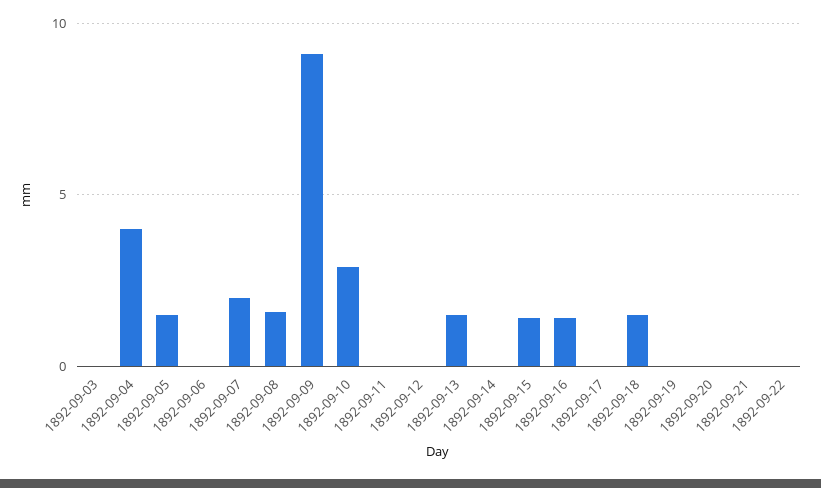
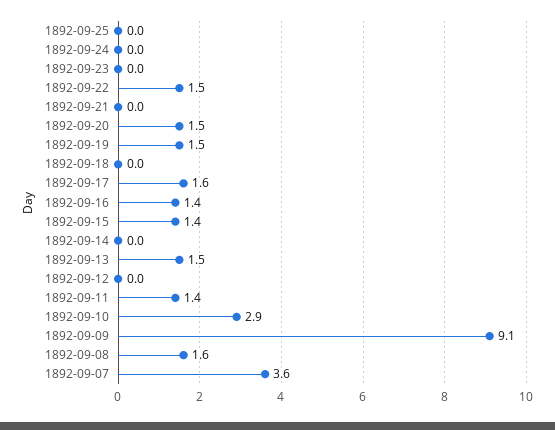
1892-09-03: 0 -> none
1892-09-04: 4 -> none
1892-09-05: 1.5 -> none
1892-09-06: 0 -> none
1892-09-07: 2 -> 3.6
1892-09-11: 0 -> 1.4
1892-09-17: 0 -> 1.6
1892-09-18: 1.5 -> 0
1892-09-19: 0 -> 1.5
1892-09-20: 0 -> 1.5
1892-09-22: 0 -> 1.5
1892-09-25: none -> 0
1892-09-24: none -> 0
1892-09-23: none -> 0

